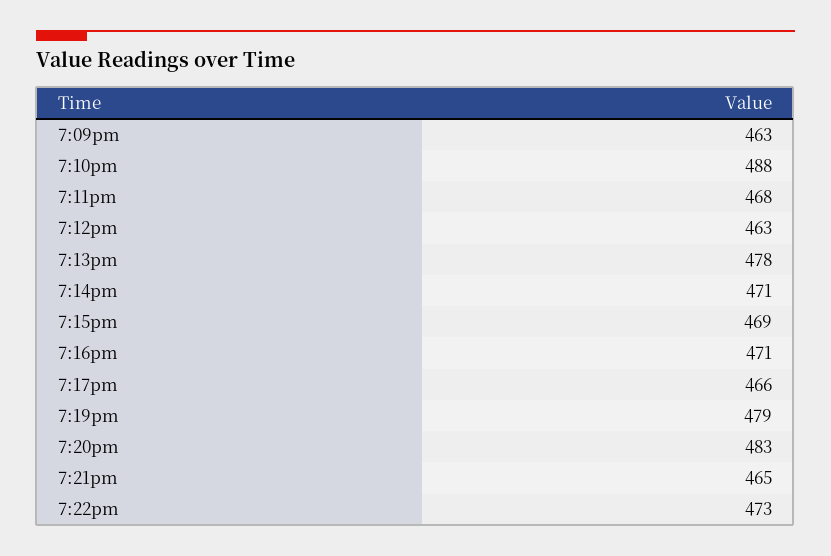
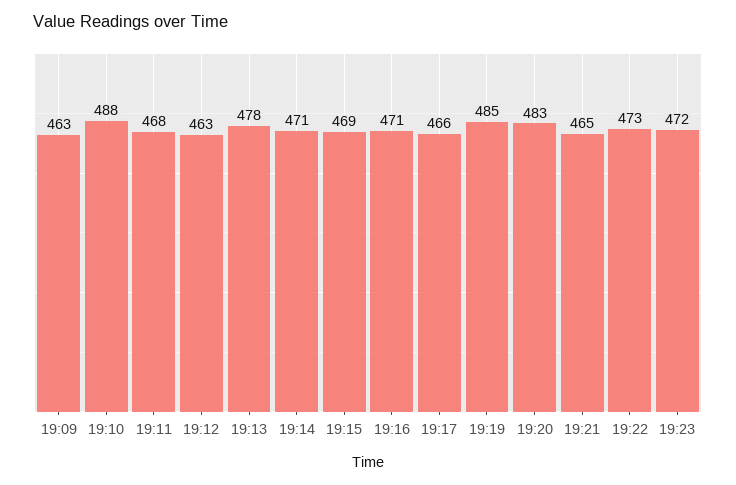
7:19pm: 479 -> 485
19:23: none -> 472

